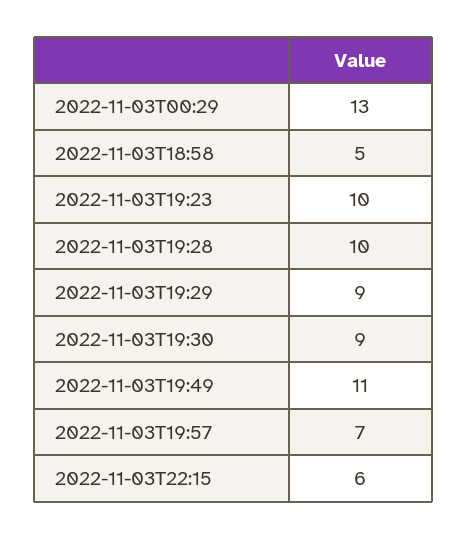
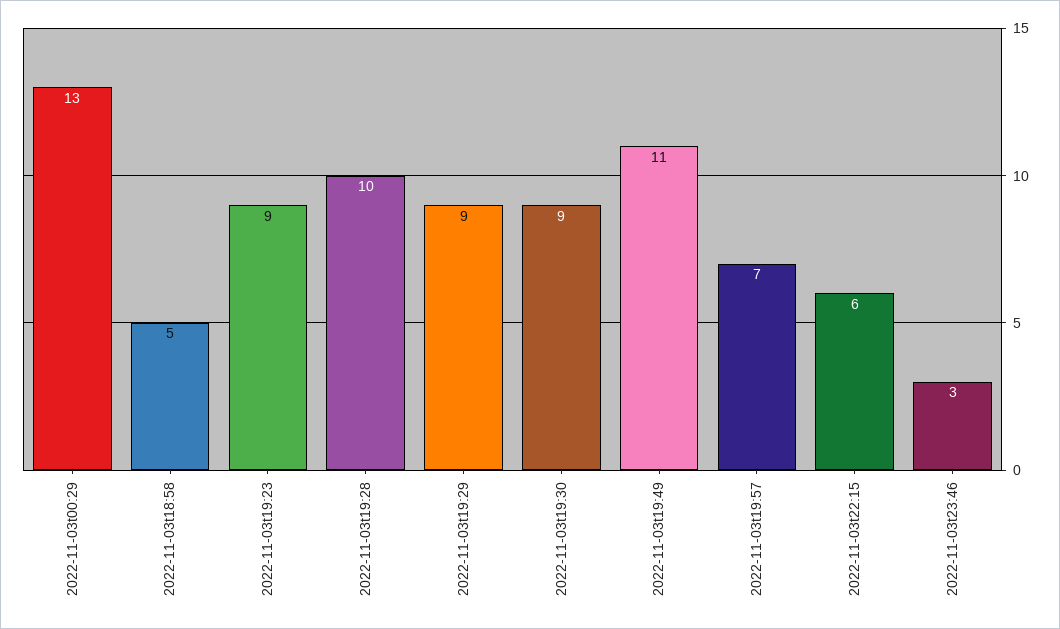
2022-11-03T19:23: 10 -> 9
2022-11-03t23:46: none -> 3

